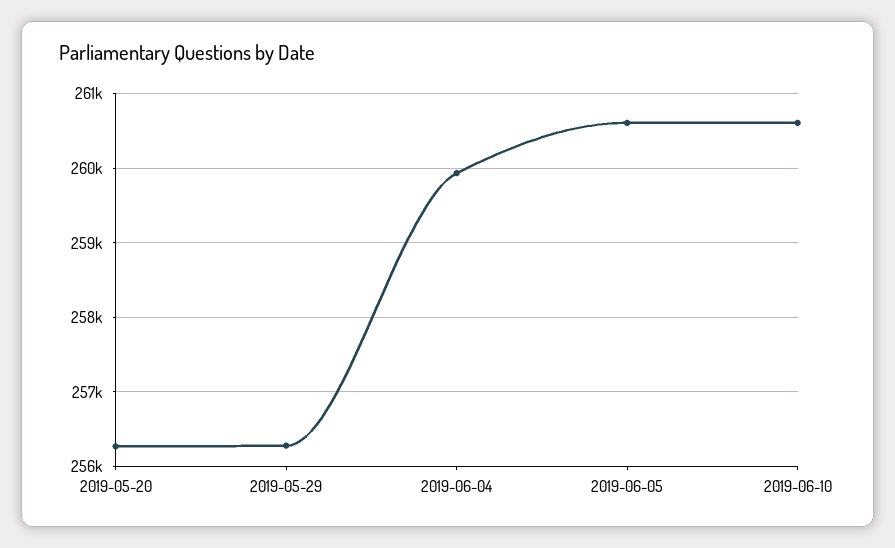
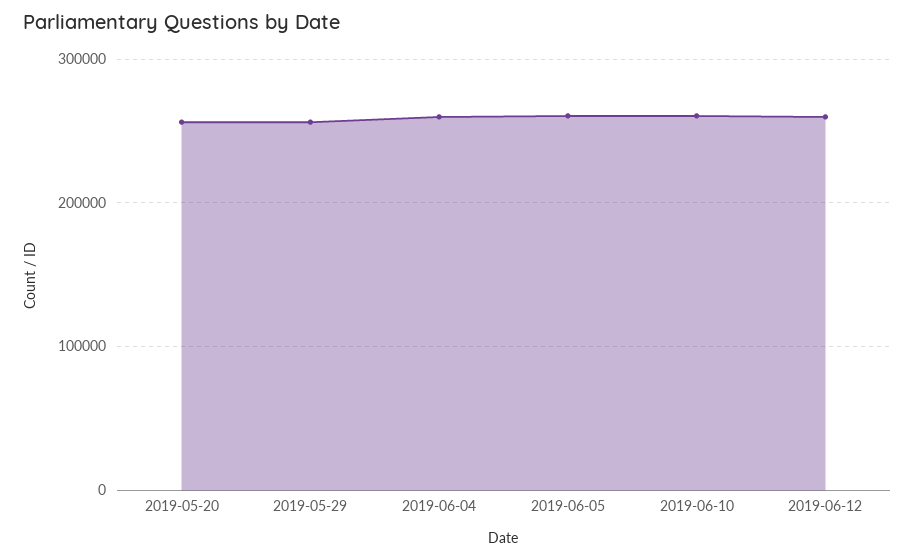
2019-06-12: none -> 260000

